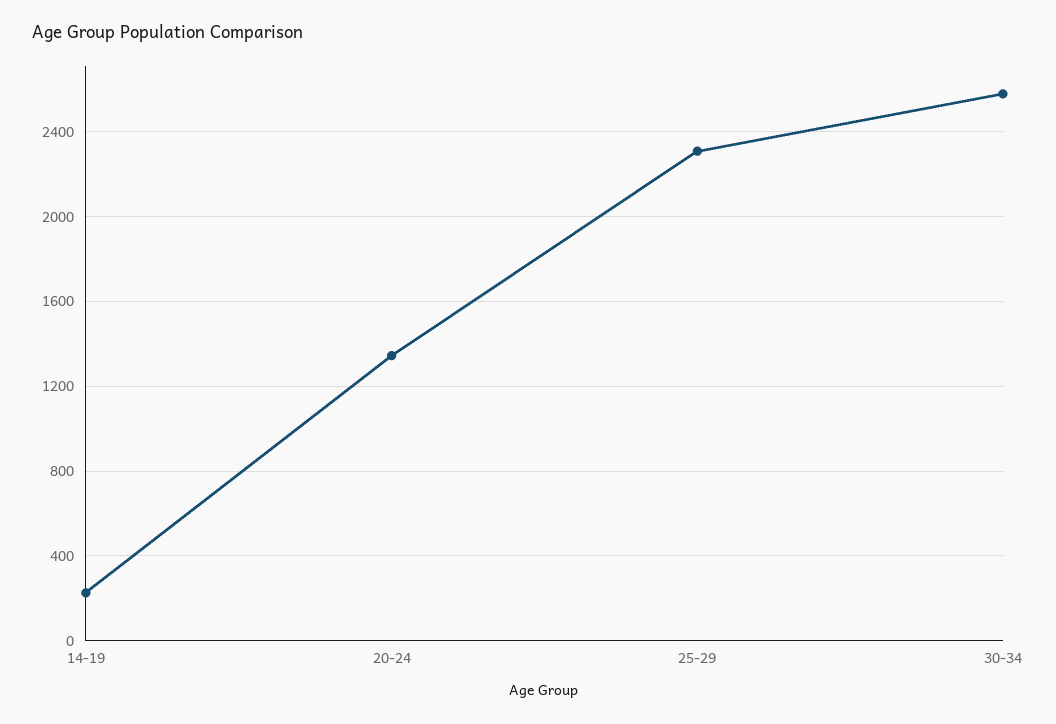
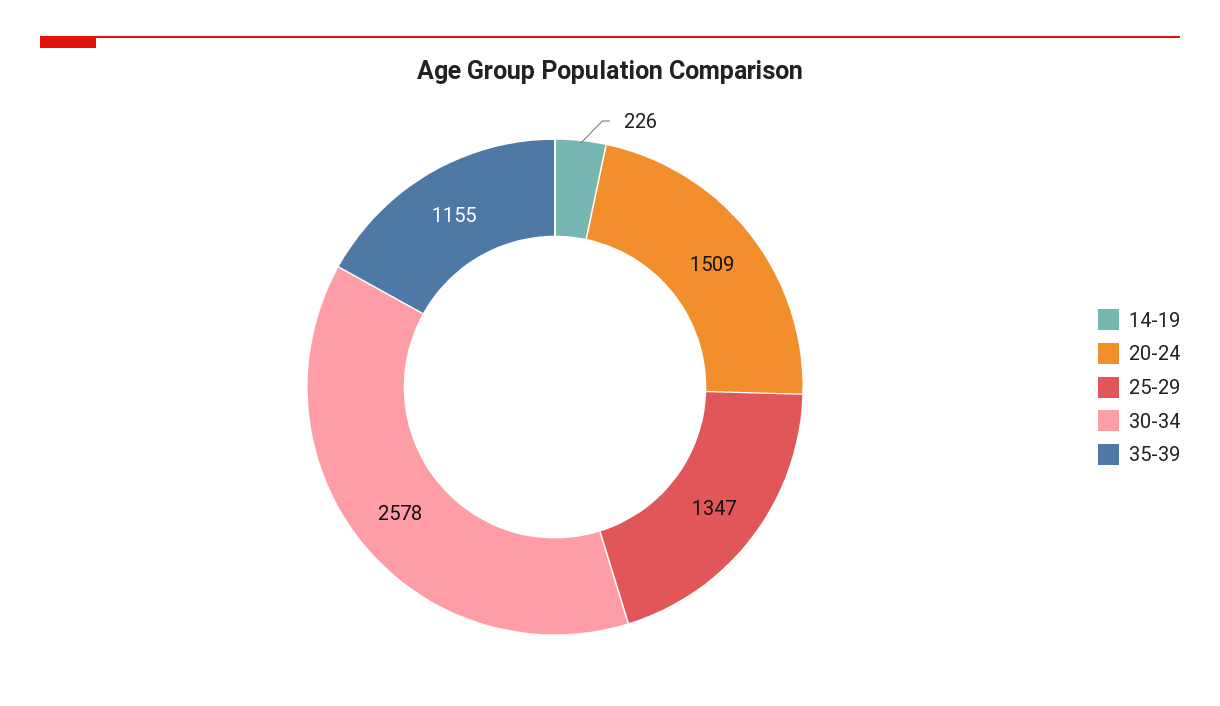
20-24: 1350 -> 1509
25-29: 2300 -> 1347
35-39: none -> 1155

